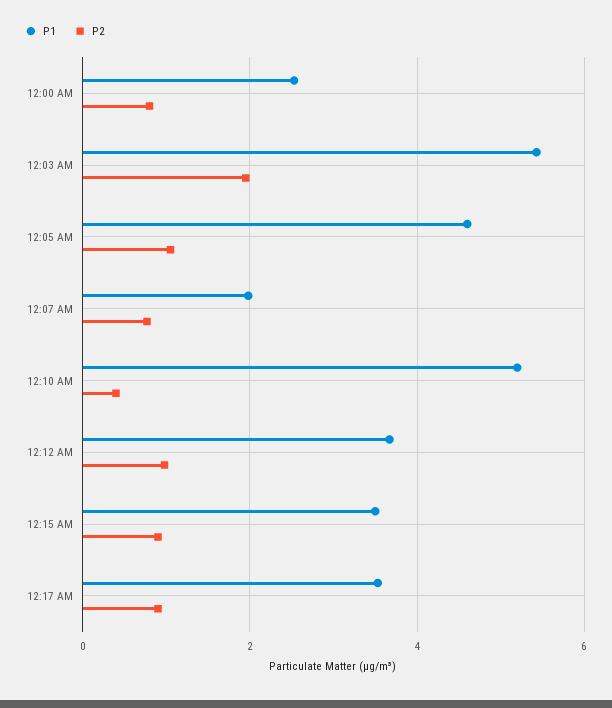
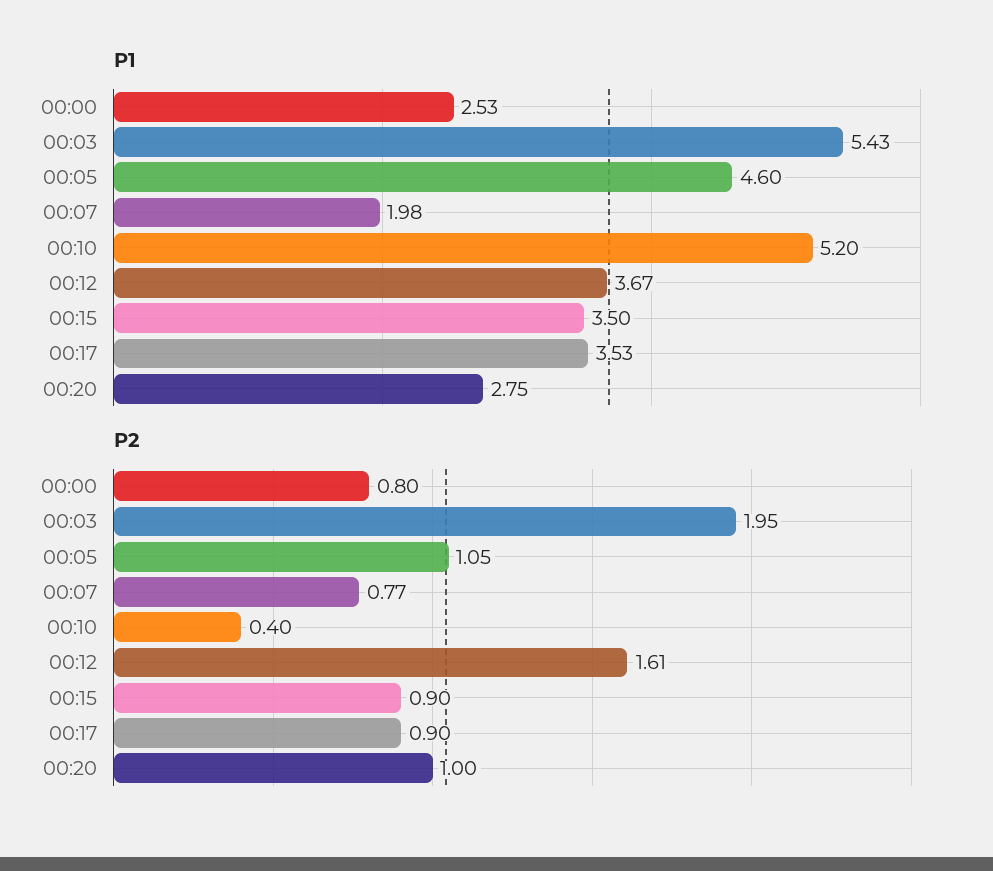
P2, 12:12 AM: 1 -> 1.61
P1, 00:20: none -> 2.75
P2, 00:20: none -> 1

